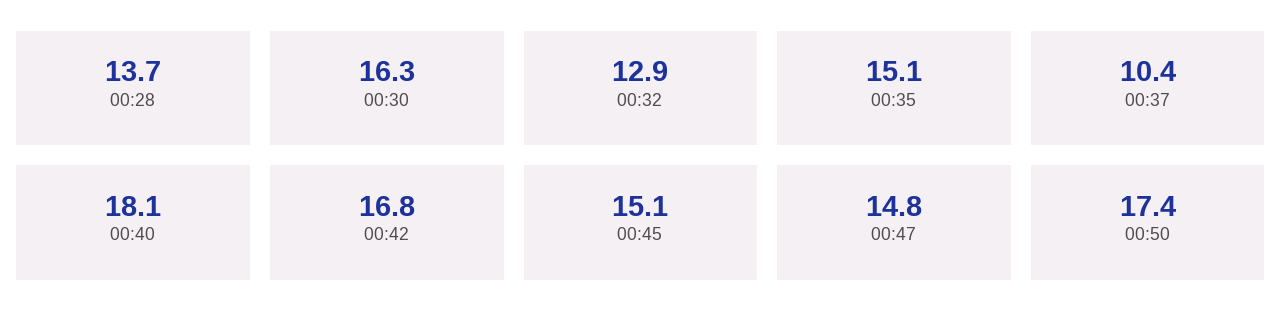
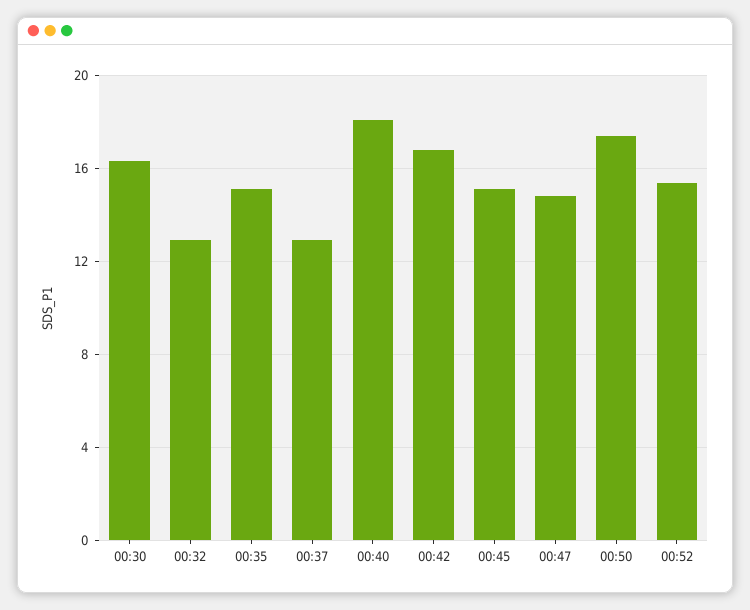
00:28: 13.7 -> none
00:37: 10.4 -> 13
00:52: none -> 15.5

